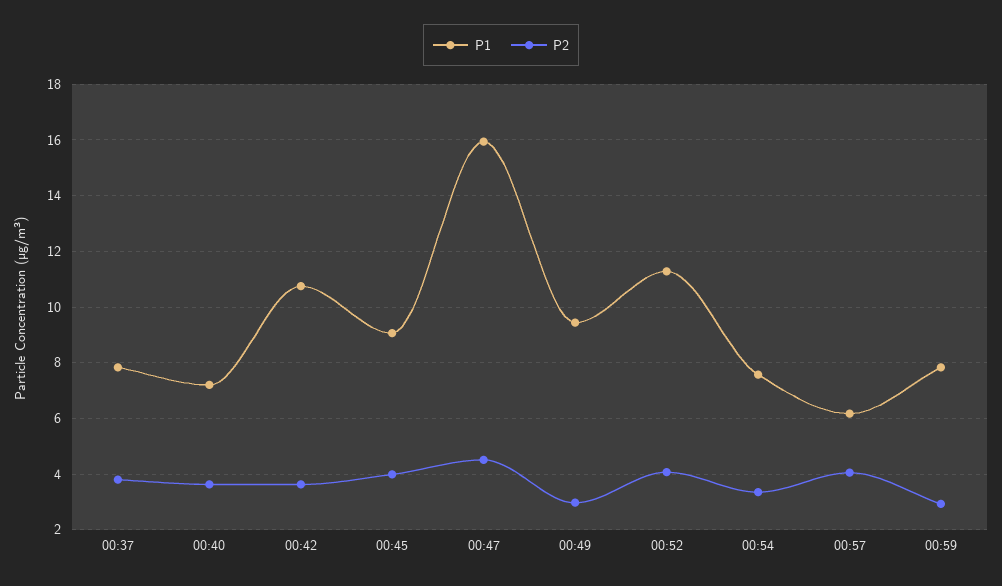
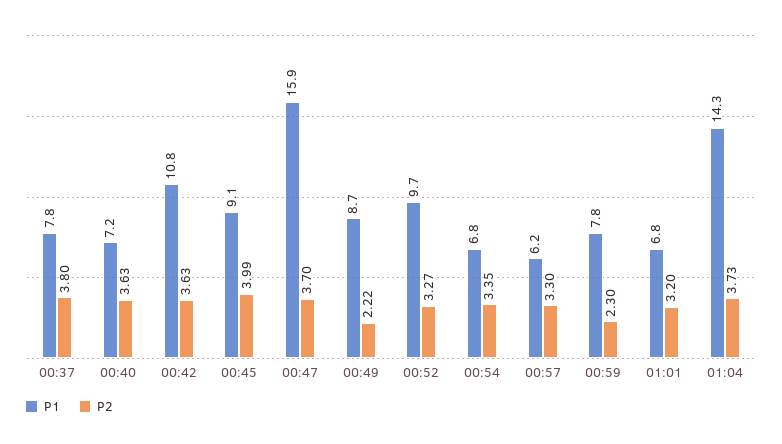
P2, 00:47: 4.5 -> 3.7
P1, 00:49: 9.5 -> 8.7
P2, 00:49: 3 -> 2.22
P1, 00:52: 11.25 -> 9.7
P2, 00:52: 4 -> 3.27
P1, 00:54: 7.5 -> 6.8
P2, 00:57: 4 -> 3.3
P2, 00:59: 3 -> 2.3
P1, 01:01: none -> 6.8
P2, 01:01: none -> 3.2
P1, 01:04: none -> 14.3
P2, 01:04: none -> 3.73

